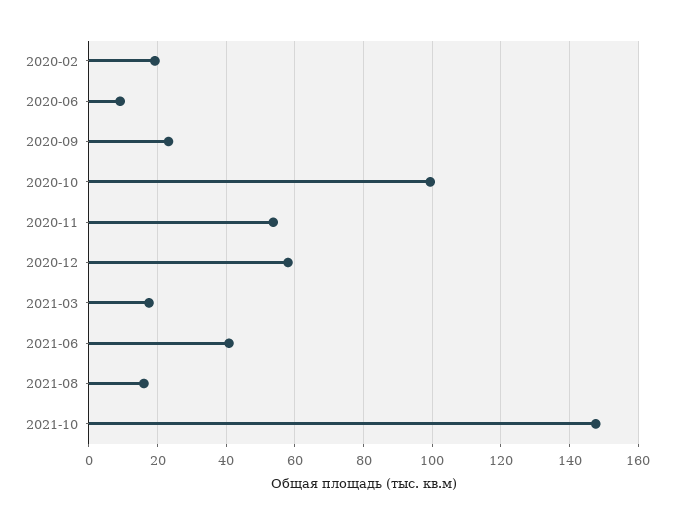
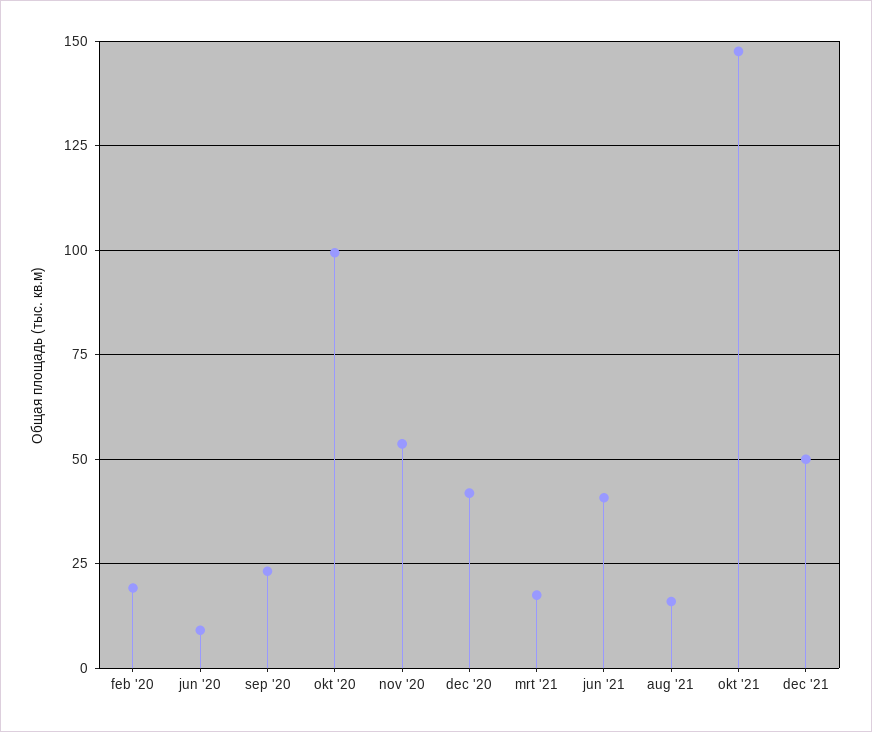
2020-12: 58 -> 42.5
dec '21: none -> 50

